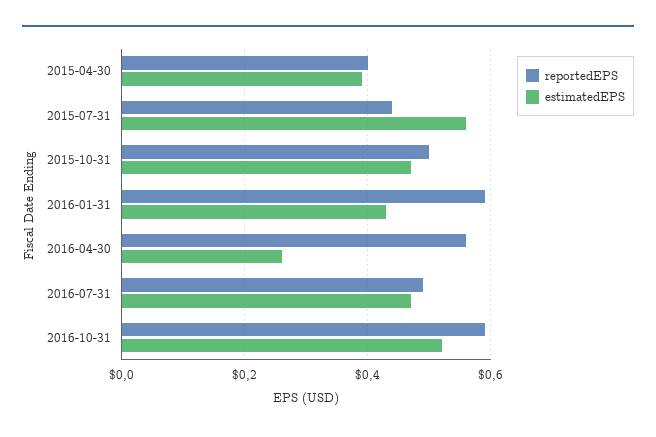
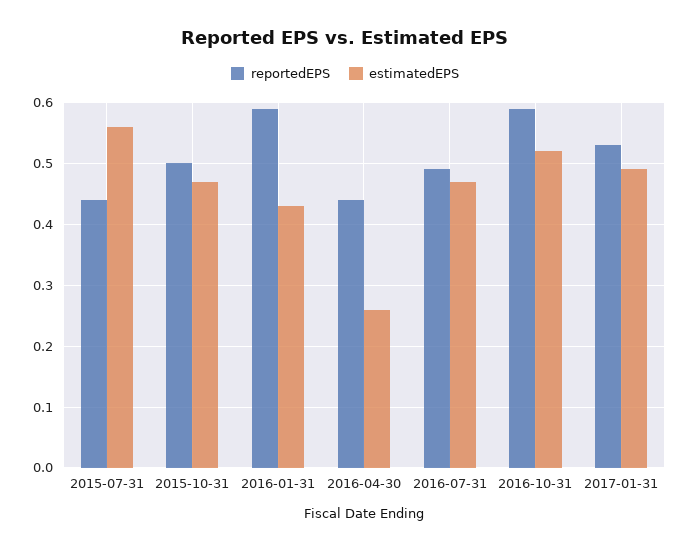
reportedEPS, 2015-04-30: 0.4 -> none
estimatedEPS, 2015-04-30: 0.4 -> none
reportedEPS, 2016-04-30: 0.55 -> 0.44
reportedEPS, 2017-01-31: none -> 0.53
estimatedEPS, 2017-01-31: none -> 0.49

